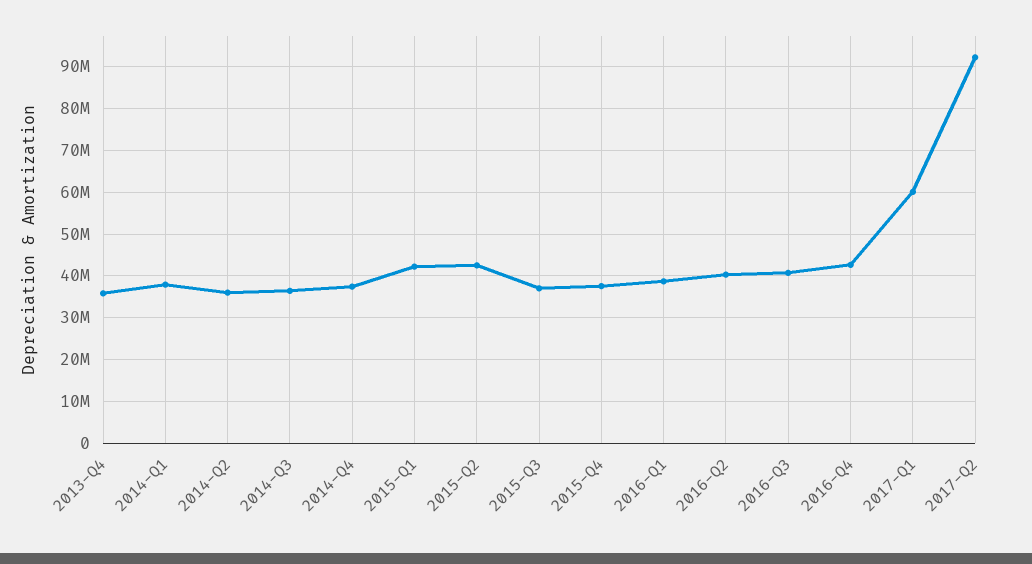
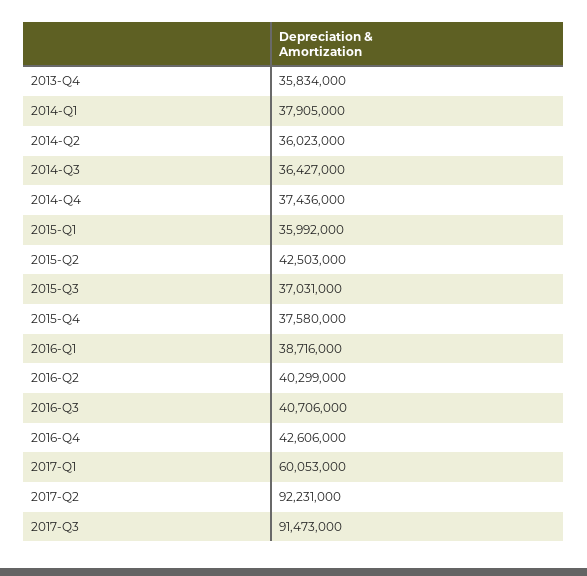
2015-Q1: 42000000 -> 35992000
2017-Q3: none -> 91473000

